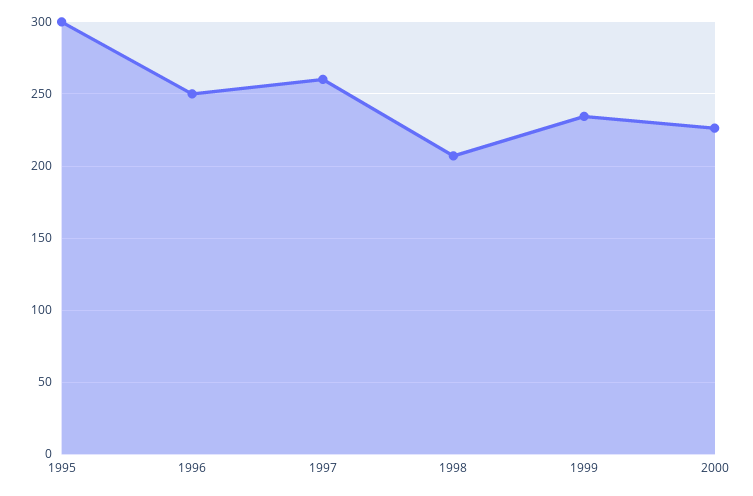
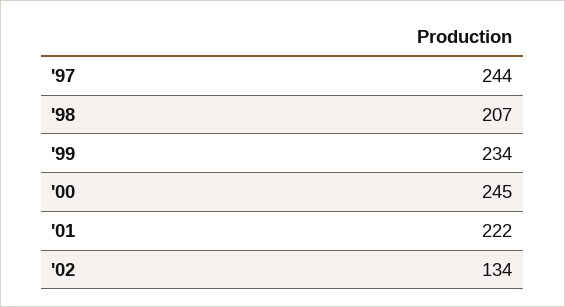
1995: 300 -> none
1996: 250 -> none
1997: 260 -> 244
2000: 225 -> 245
'01: none -> 222
'02: none -> 134

